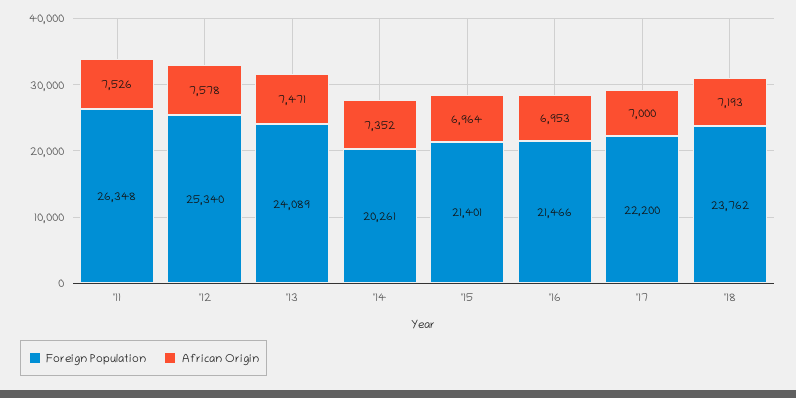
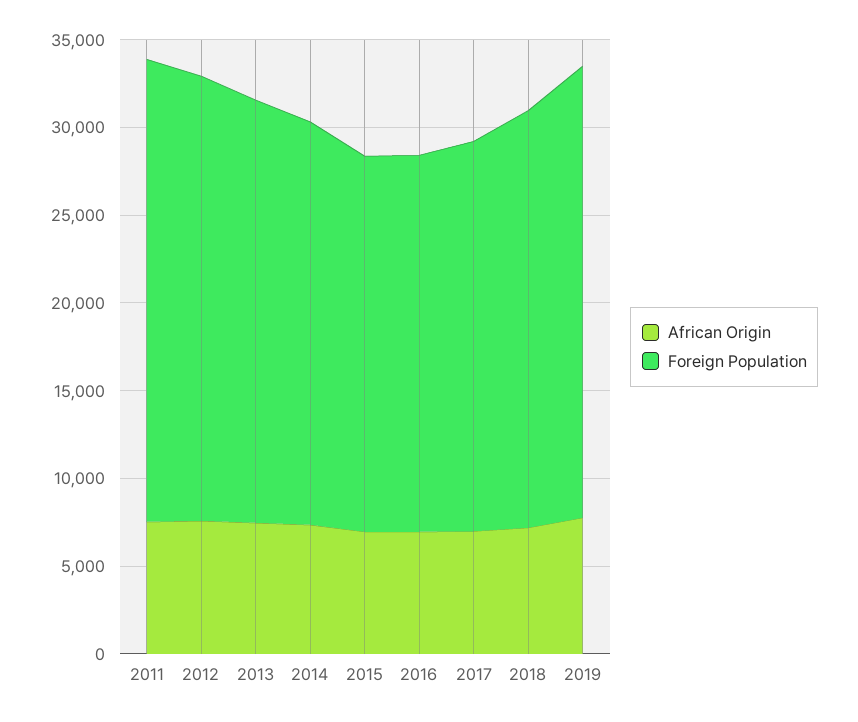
Foreign Population, '14: 20261 -> 23000
African Origin, 2019: none -> 8000
Foreign Population, 2019: none -> 26000

